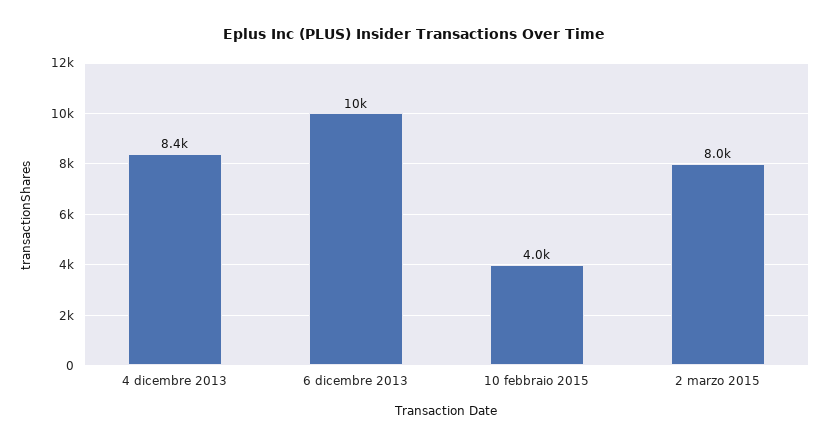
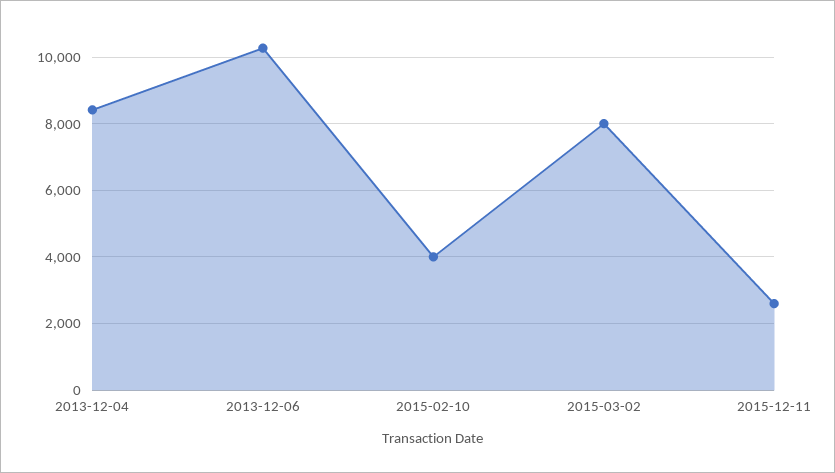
2015-12-11: none -> 2600

